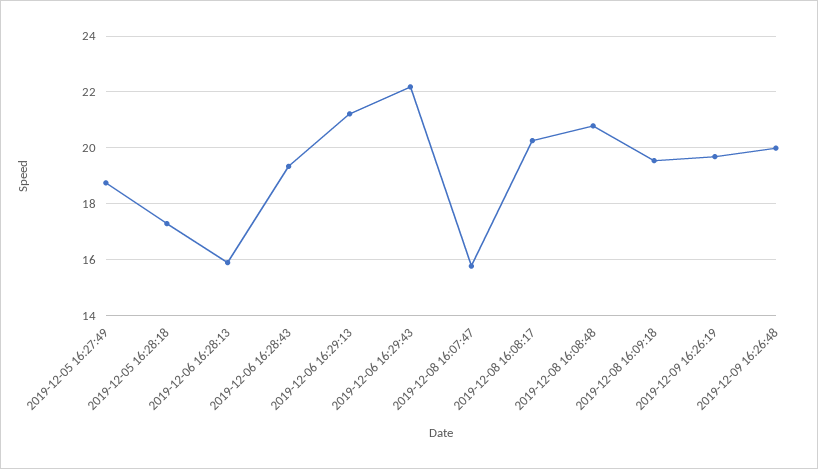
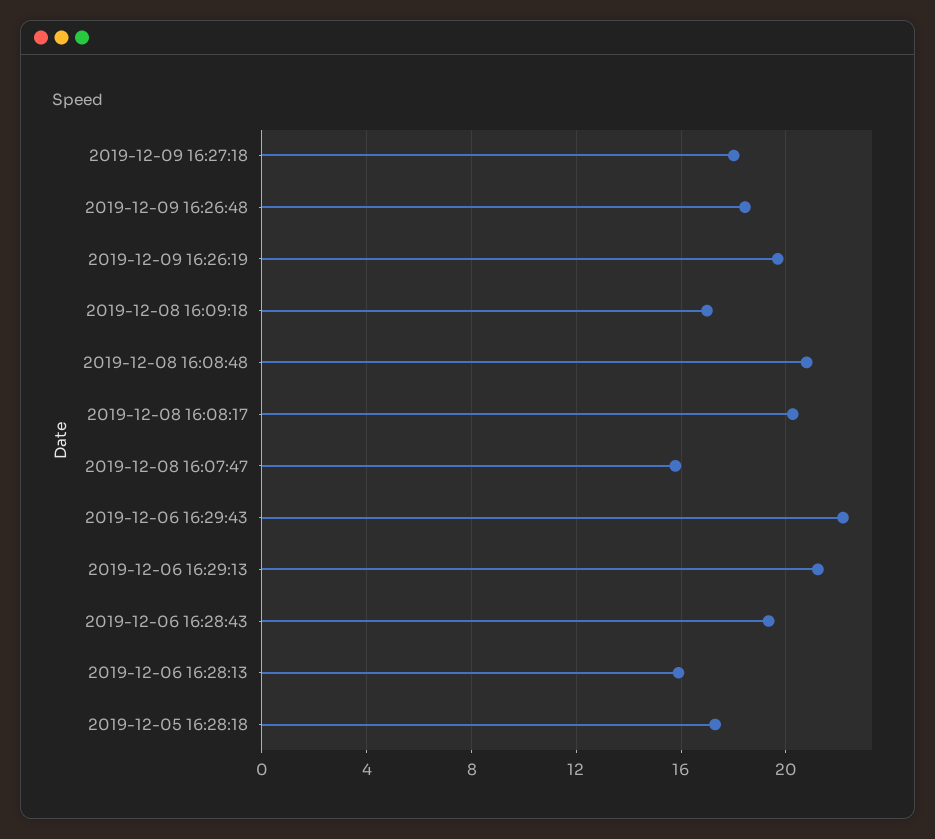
2019-12-05 16:27:49: 18.75 -> none
2019-12-08 16:09:18: 19.5 -> 17
2019-12-09 16:26:48: 20 -> 18.5
2019-12-09 16:27:18: none -> 18

